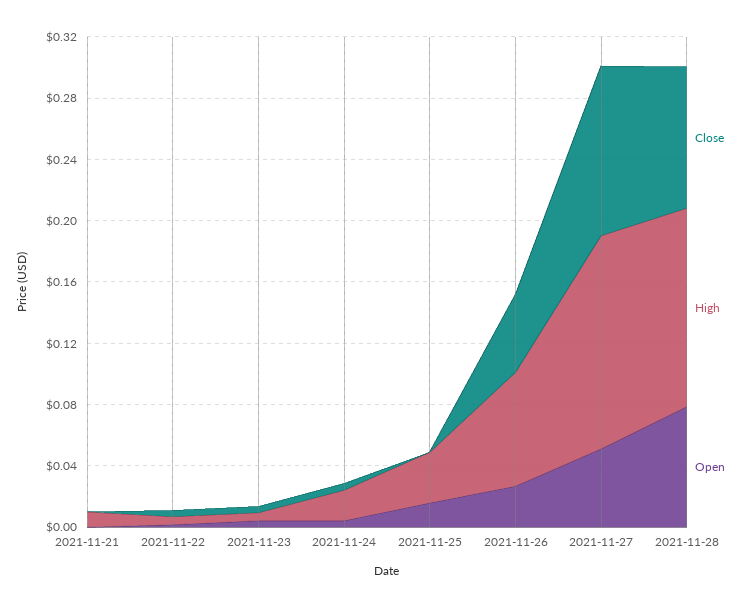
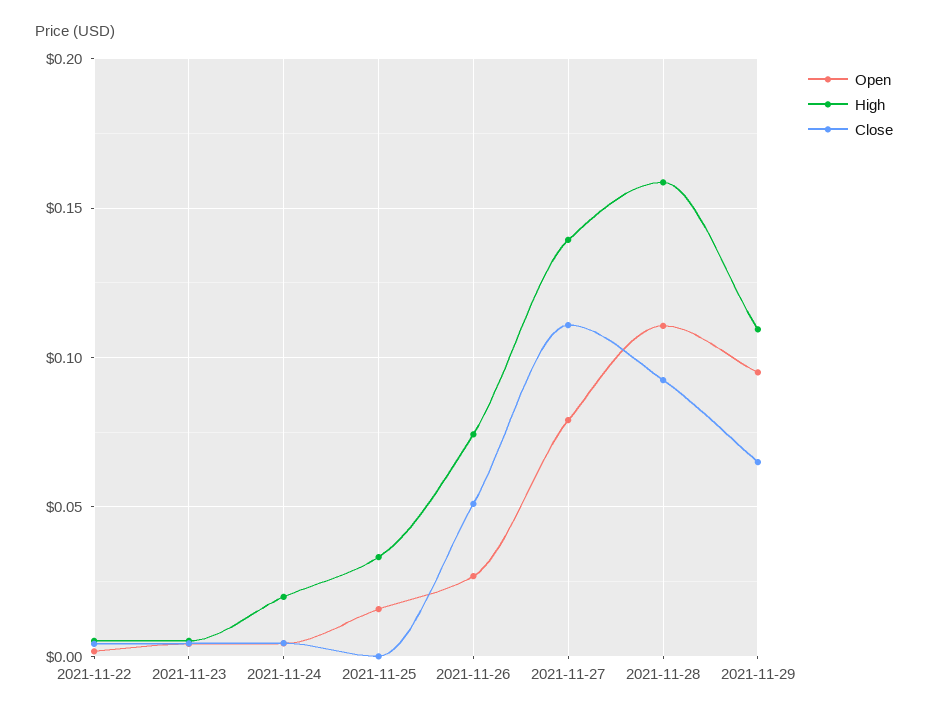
Close, 2021-11-21: 0 -> none
High, 2021-11-21: 0.01 -> none
Open, 2021-11-21: 0 -> none
Open, 2021-11-27: 0.05 -> 0.08
High, 2021-11-28: 0.13 -> 0.16
Open, 2021-11-28: 0.08 -> 0.11
Open, 2021-11-29: none -> 0.095
High, 2021-11-29: none -> 0.11
Close, 2021-11-29: none -> 0.065

